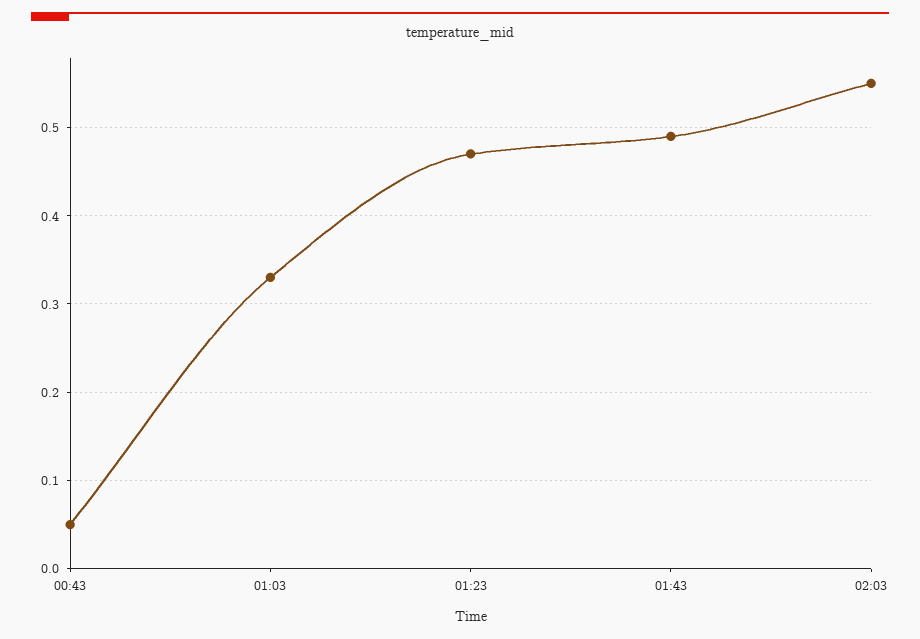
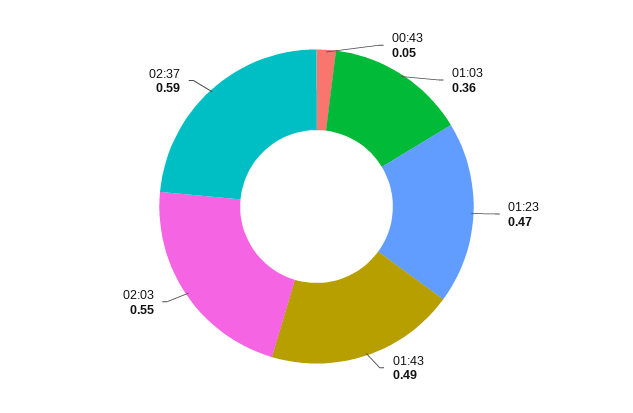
01:03: 0.33 -> 0.36
02:37: none -> 0.59

